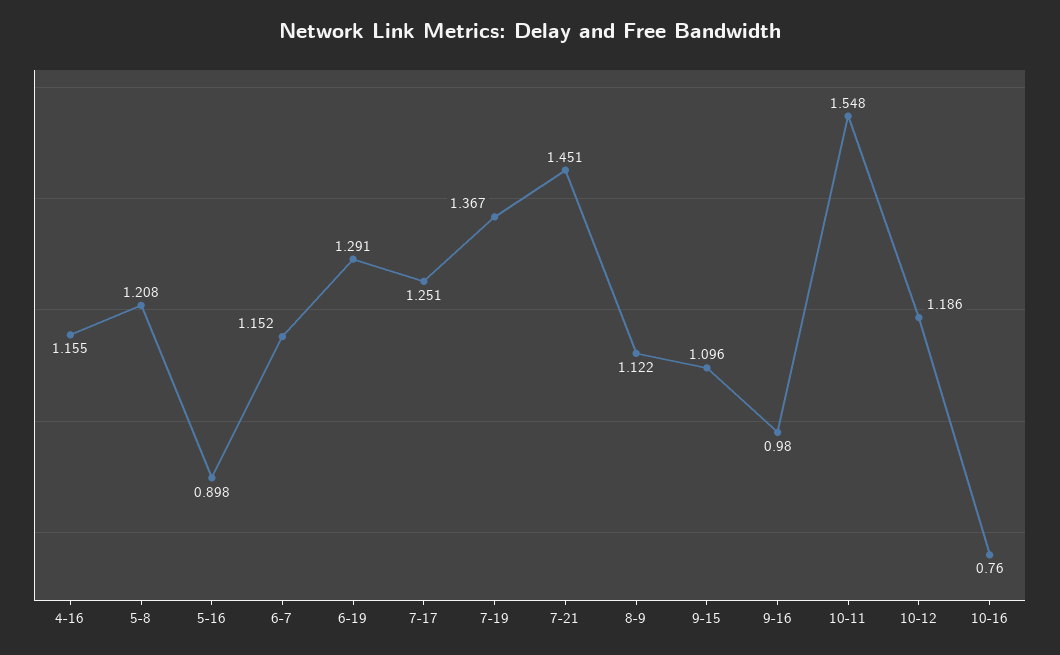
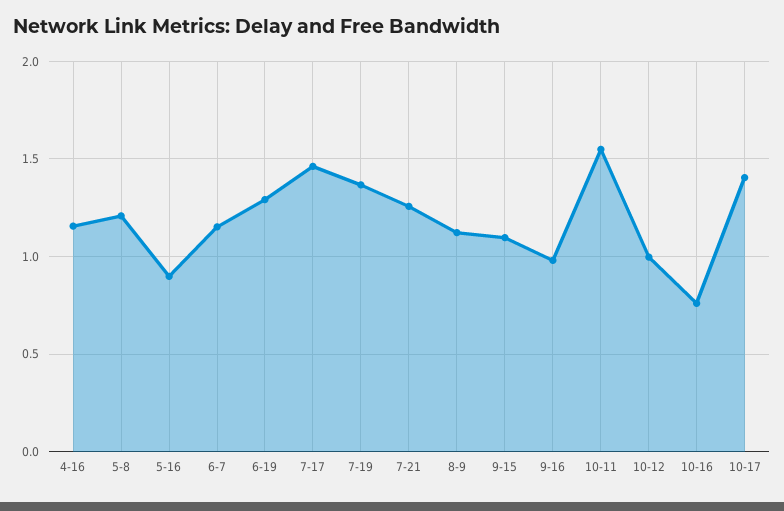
7-17: 1.251 -> 1.45
7-21: 1.451 -> 1.25
10-12: 1.186 -> 1
10-17: none -> 1.4

